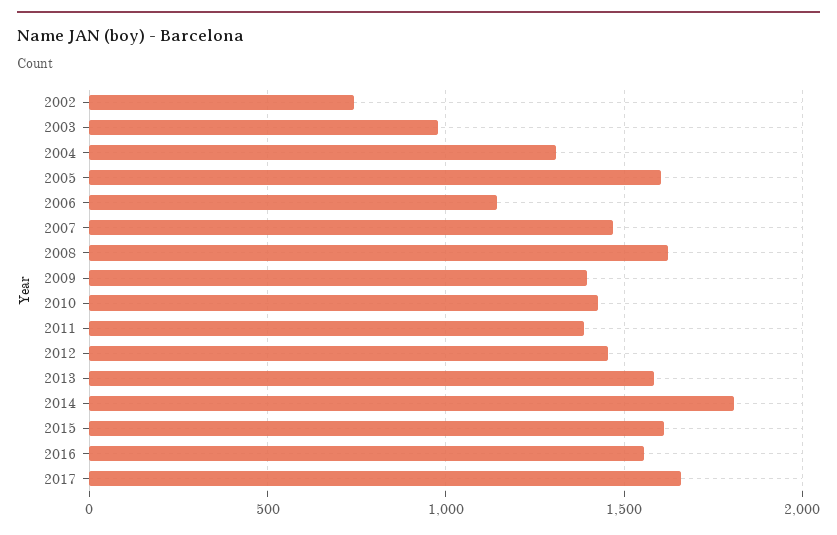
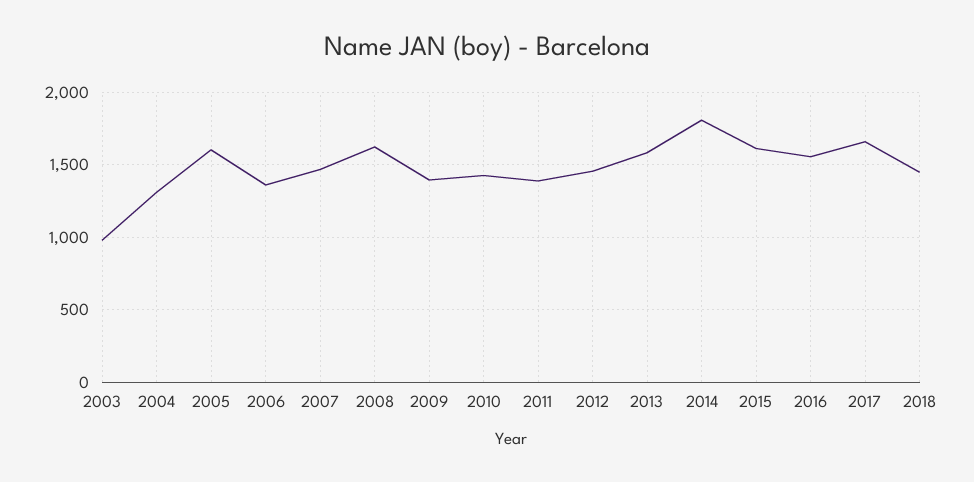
2002: 750 -> none
2006: 1150 -> 1350
2018: none -> 1450

